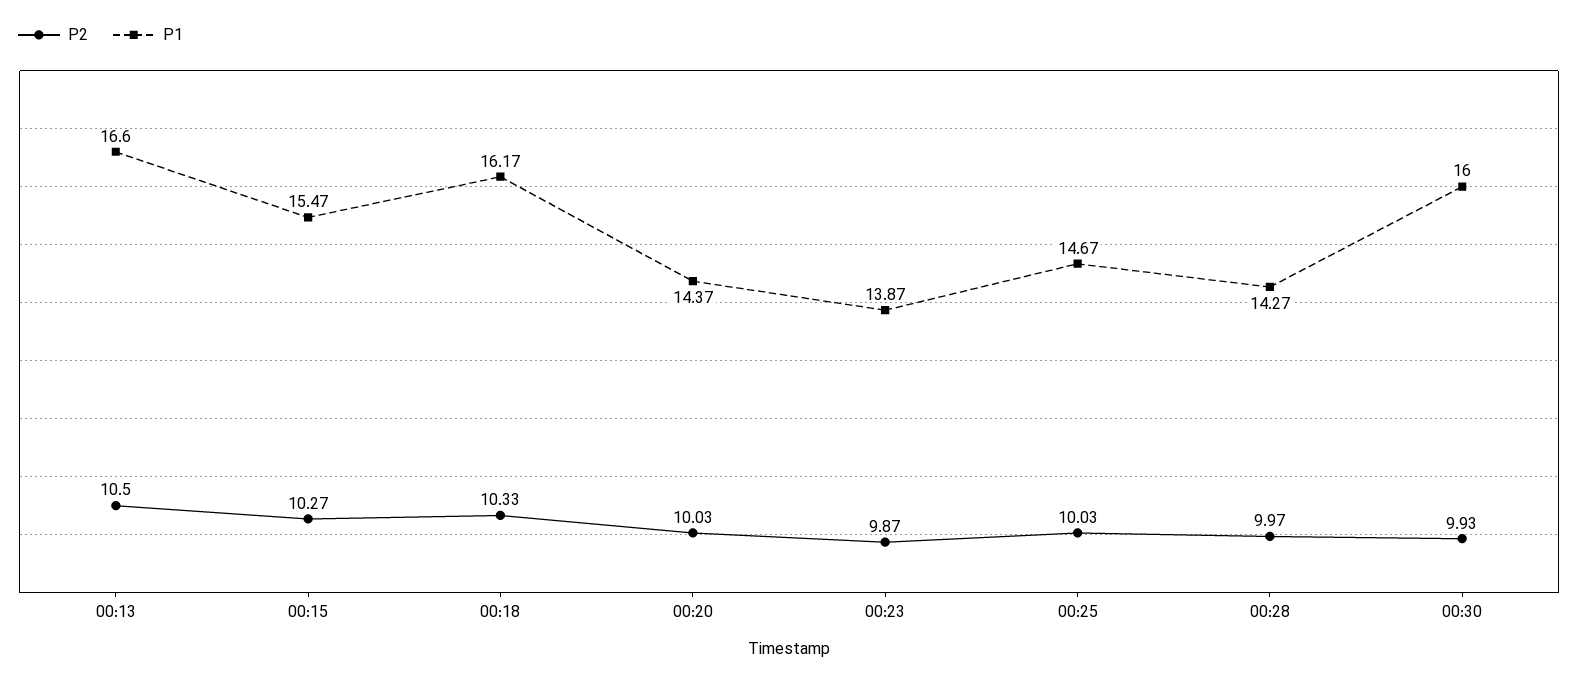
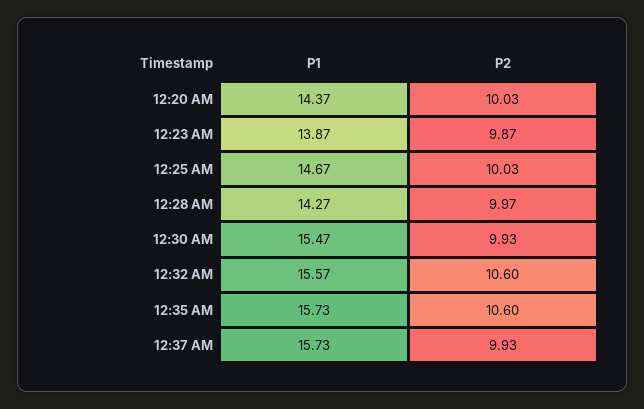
P2, 00:13: 10.5 -> none
P1, 00:13: 16.6 -> none
P2, 00:15: 10.27 -> none
P1, 00:15: 15.47 -> none
P2, 00:18: 10.33 -> none
P1, 00:18: 16.17 -> none
P1, 00:30: 16 -> 15.47
P1, 12:32 AM: none -> 15.57
P2, 12:32 AM: none -> 10.6
P1, 12:35 AM: none -> 15.73
P2, 12:35 AM: none -> 10.6
P1, 12:37 AM: none -> 15.73
P2, 12:37 AM: none -> 9.93

